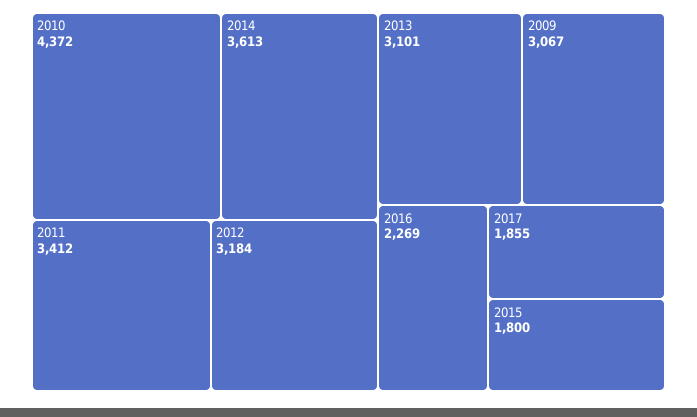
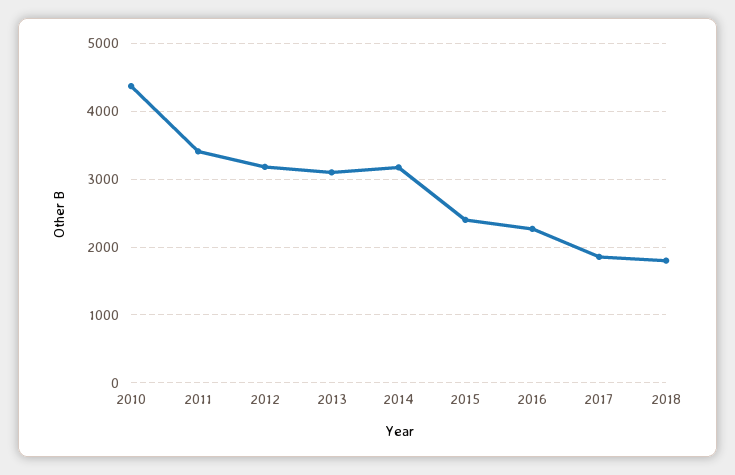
2014: 3613 -> 3200
2009: 3067 -> none
2015: 1800 -> 2400
2018: none -> 1800

